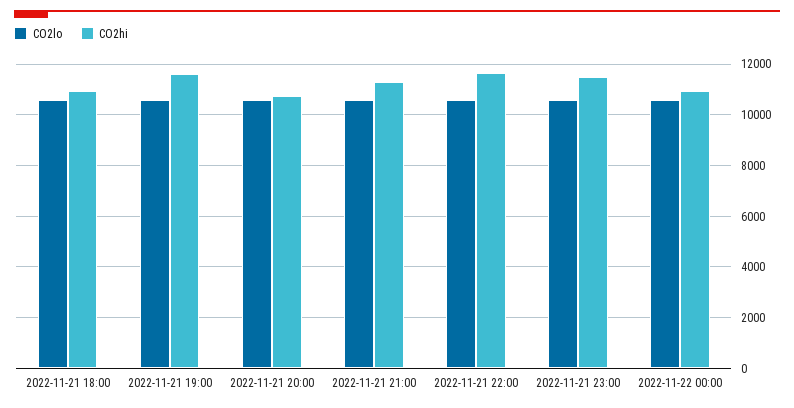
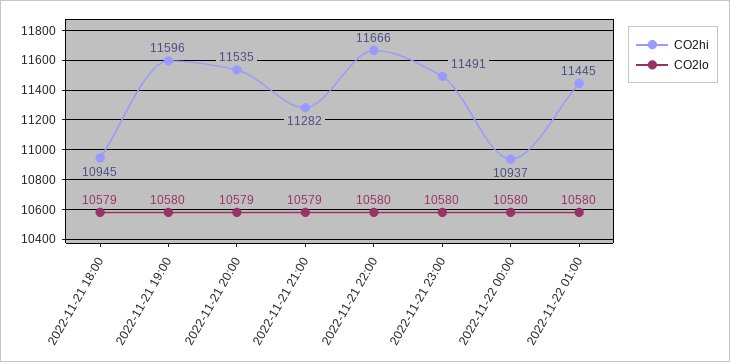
CO2hi, 2022-11-21 20:00: 10750 -> 11535
CO2hi, 2022-11-22 01:00: none -> 11445
CO2lo, 2022-11-22 01:00: none -> 10580

